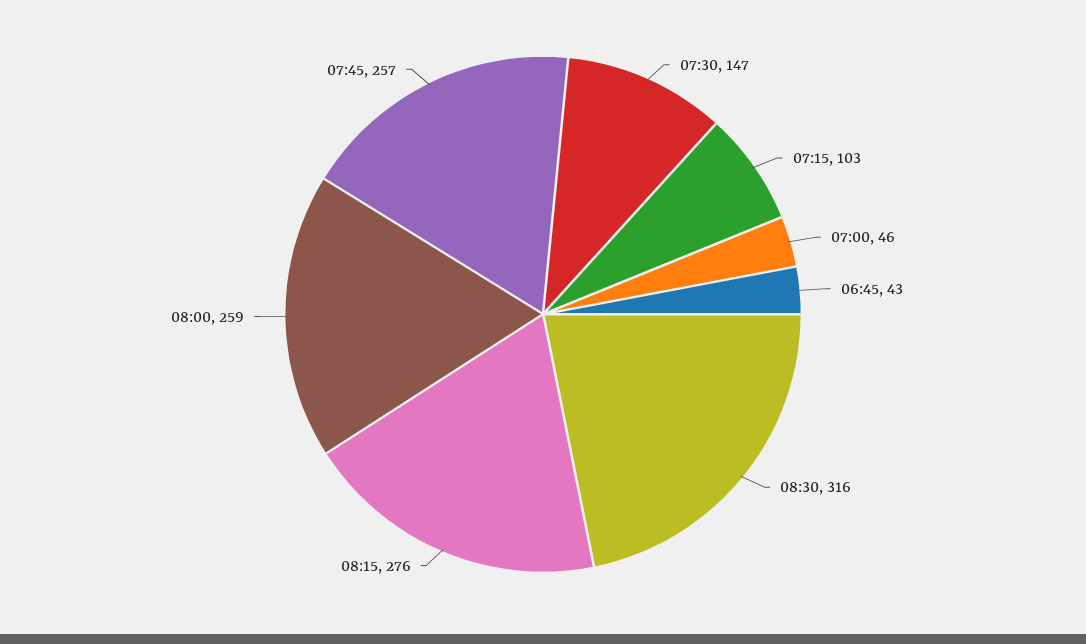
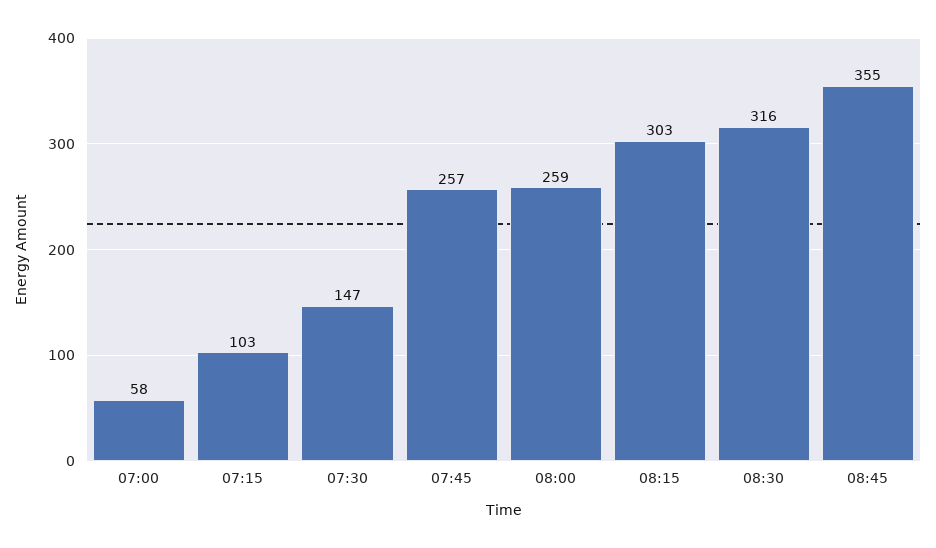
07:00: 46 -> 58
06:45: 43 -> none
08:15: 276 -> 303
08:45: none -> 355

